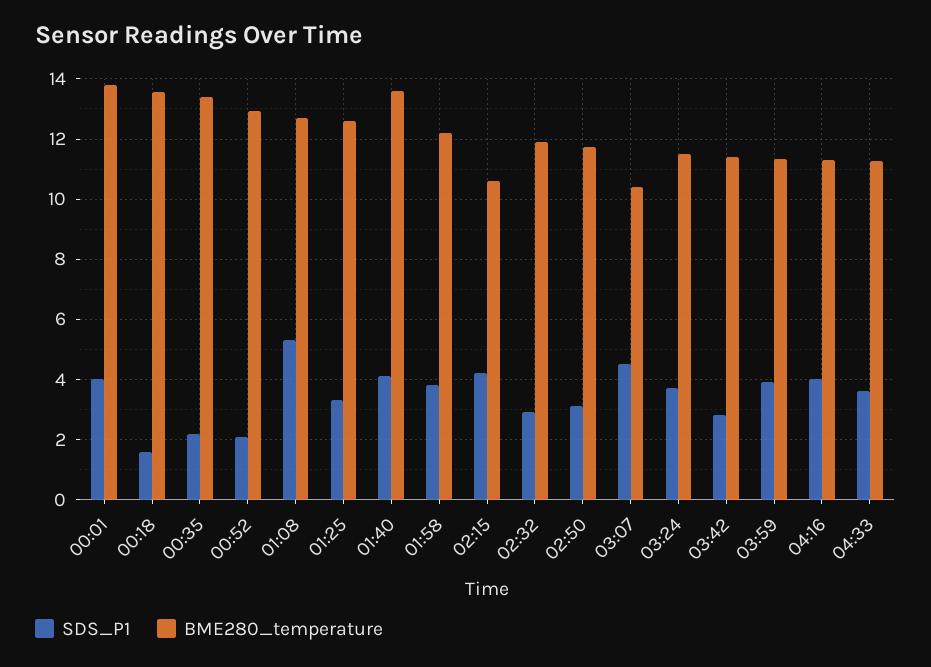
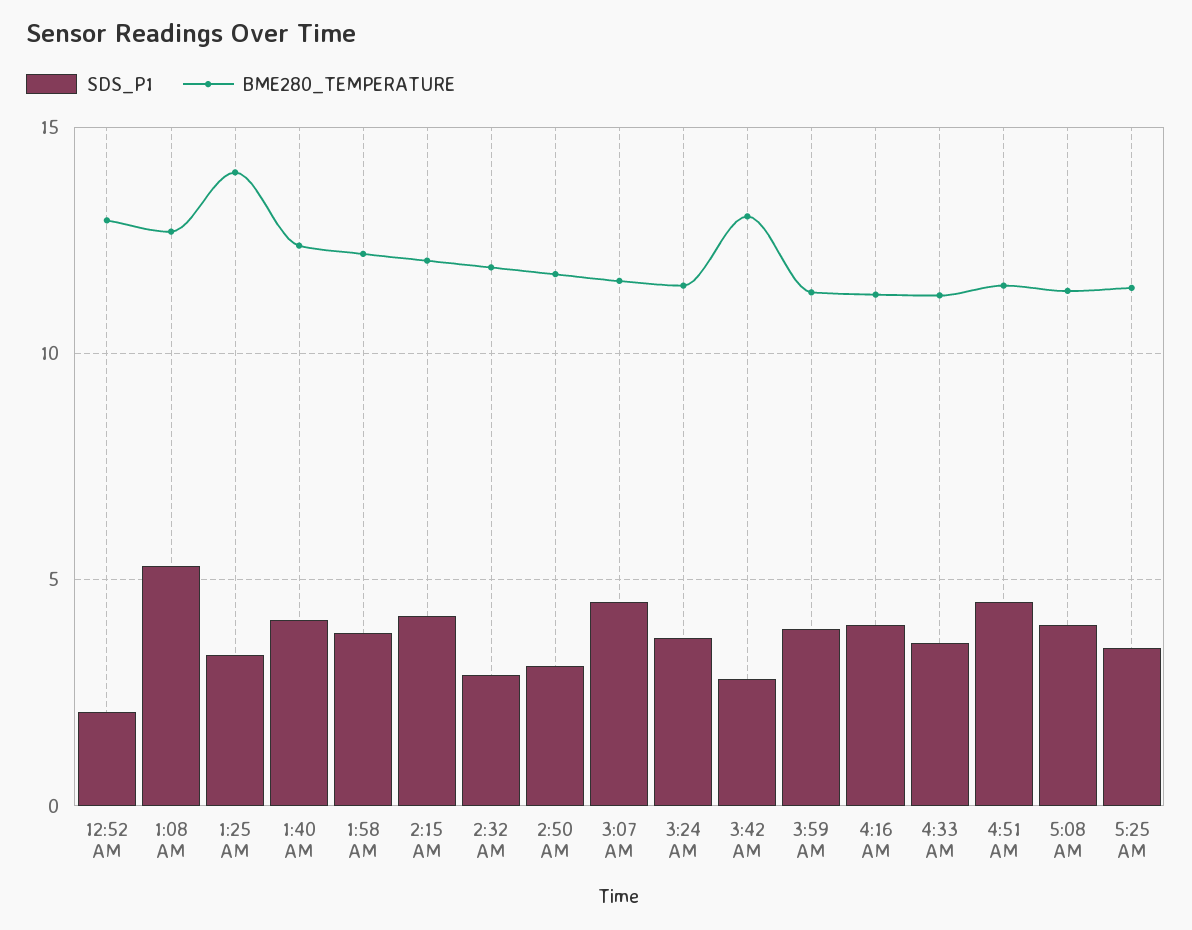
SDS_P1, 00:01: 4 -> none
BME280_temperature, 00:01: 13.8 -> none
SDS_P1, 00:18: 1.6 -> none
BME280_temperature, 00:18: 13.6 -> none
SDS_P1, 00:35: 2.2 -> none
BME280_temperature, 00:35: 13.4 -> none
BME280_temperature, 01:25: 12.6 -> 14
BME280_temperature, 01:40: 13.6 -> 12.5
BME280_temperature, 02:15: 10.6 -> 12
BME280_temperature, 03:07: 10.4 -> 11.5
BME280_temperature, 03:42: 11.4 -> 13
SDS_P1, 4:51 AM: none -> 4.5
BME280_temperature, 4:51 AM: none -> 11.5
SDS_P1, 5:08 AM: none -> 4
BME280_temperature, 5:08 AM: none -> 11.5
SDS_P1, 5:25 AM: none -> 3.5
BME280_temperature, 5:25 AM: none -> 11.5

